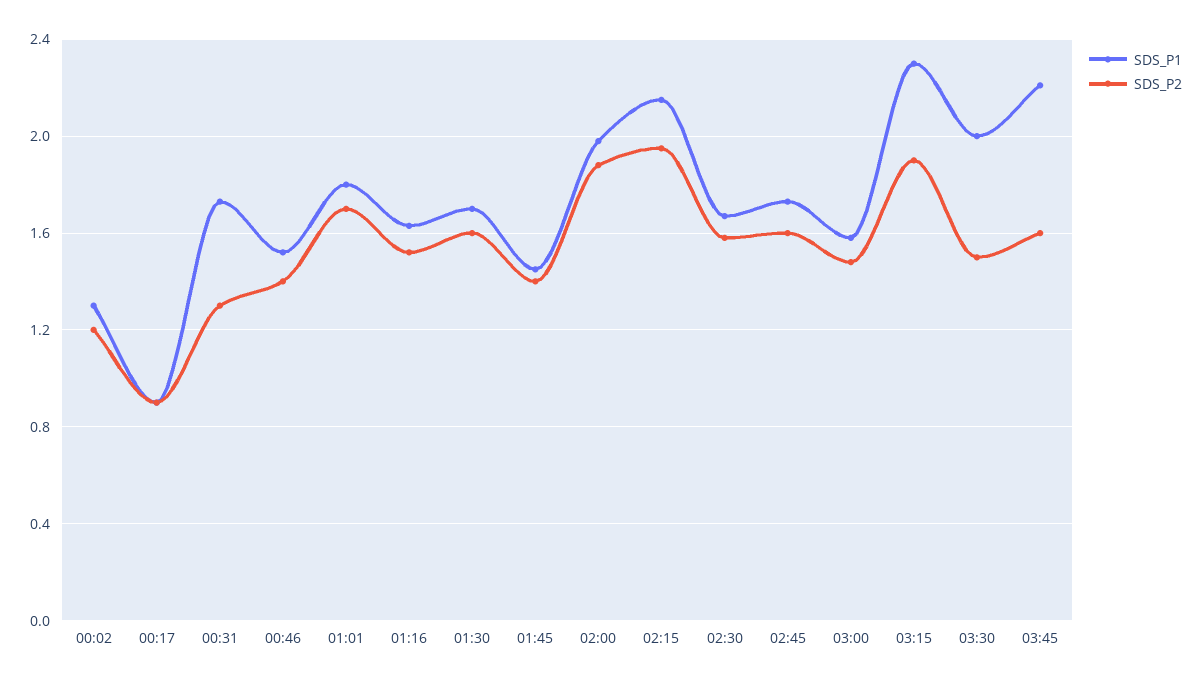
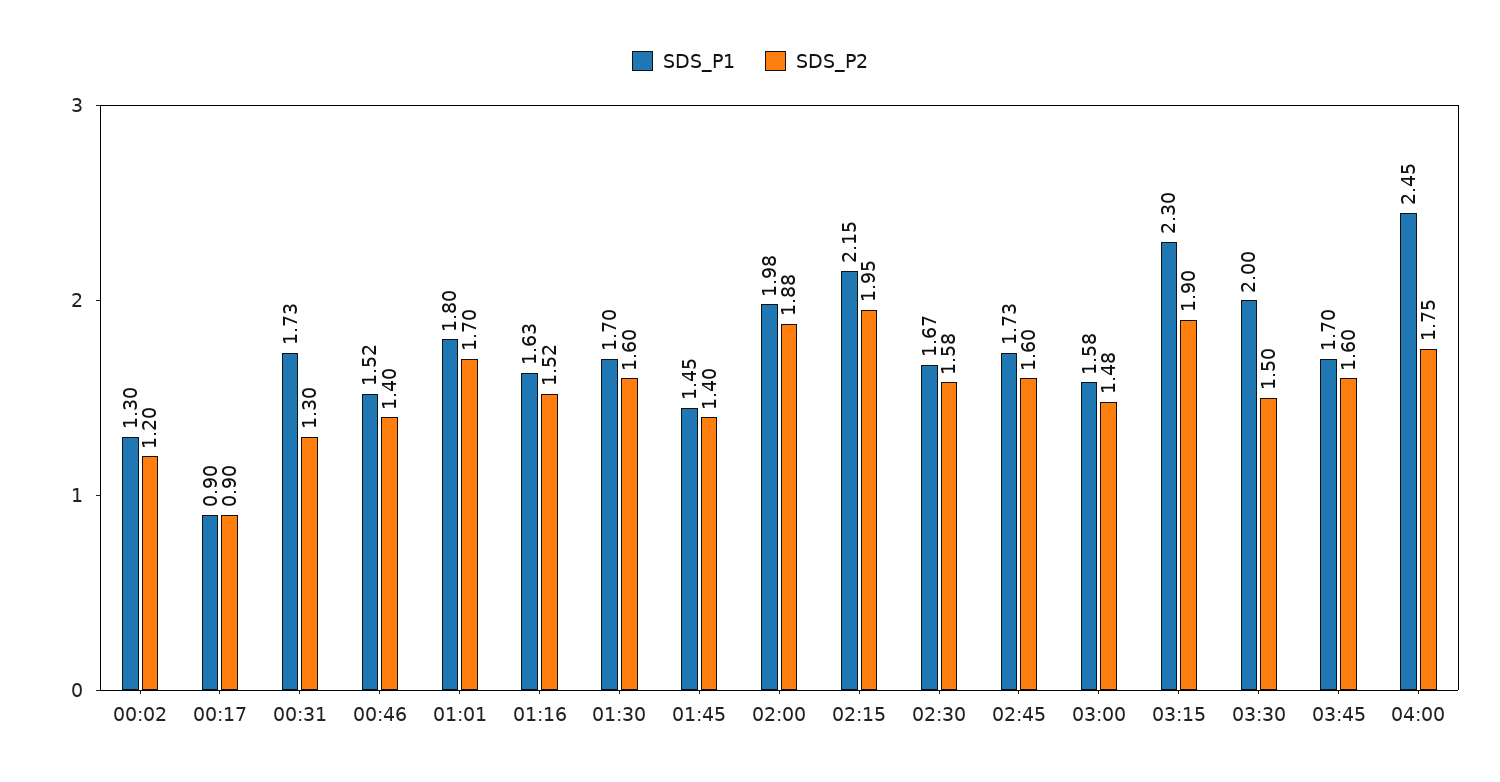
SDS_P1, 03:45: 2.2 -> 1.7
SDS_P1, 04:00: none -> 2.45
SDS_P2, 04:00: none -> 1.75

